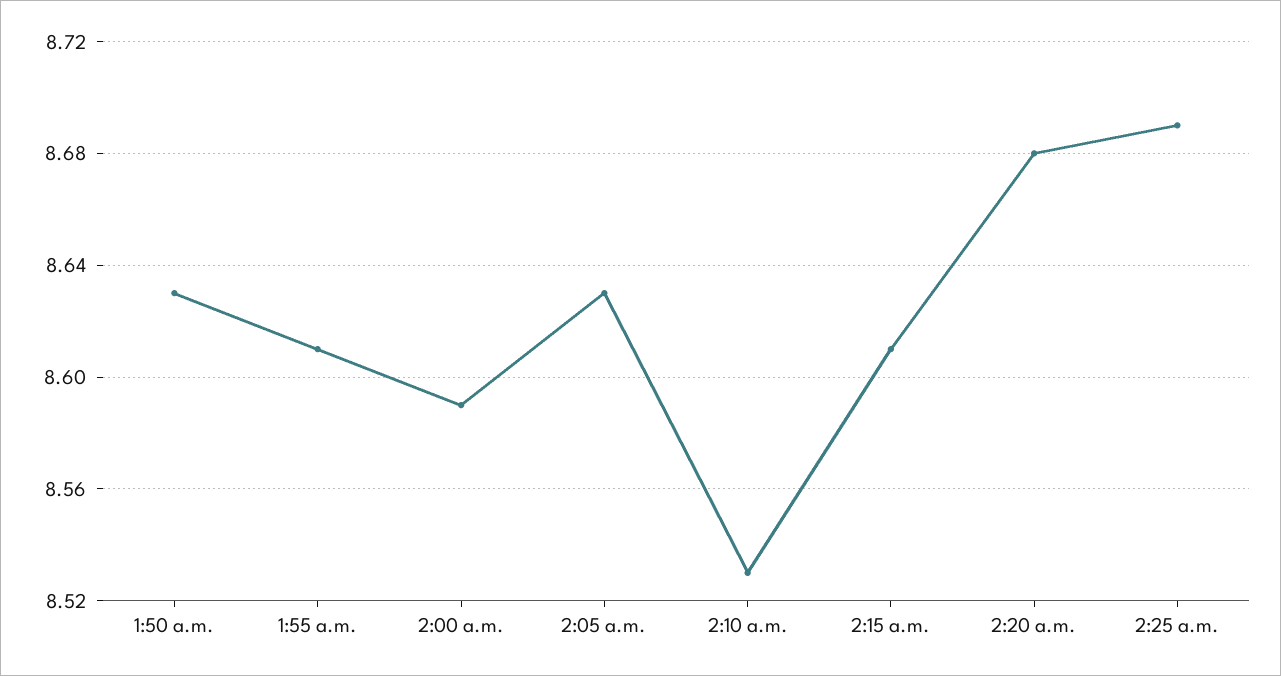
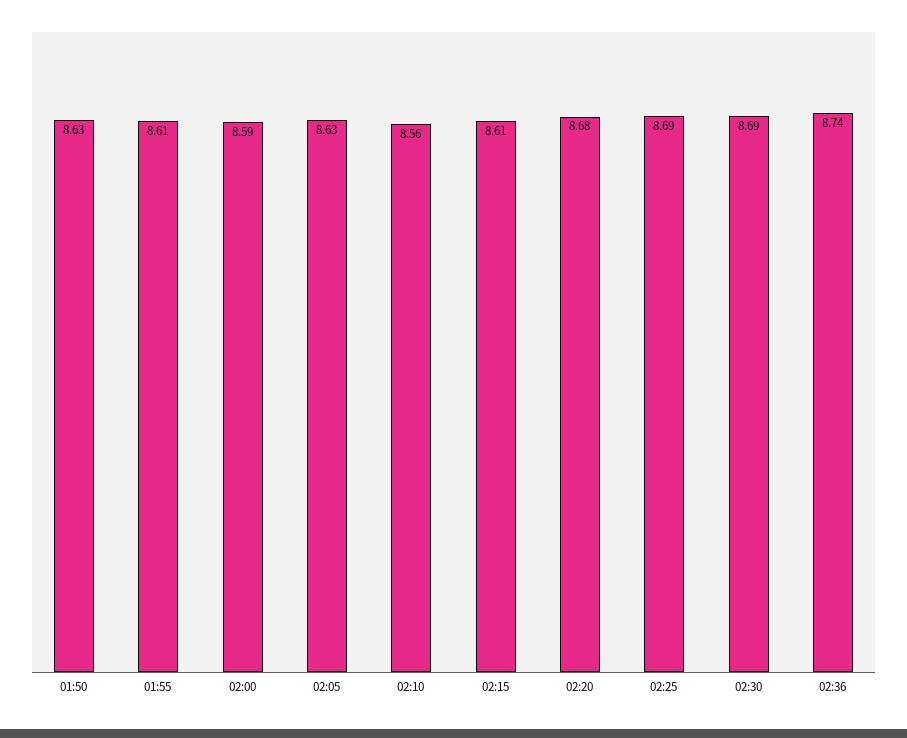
2:10 a.m.: 8.53 -> 8.56
02:30: none -> 8.69
02:36: none -> 8.74

